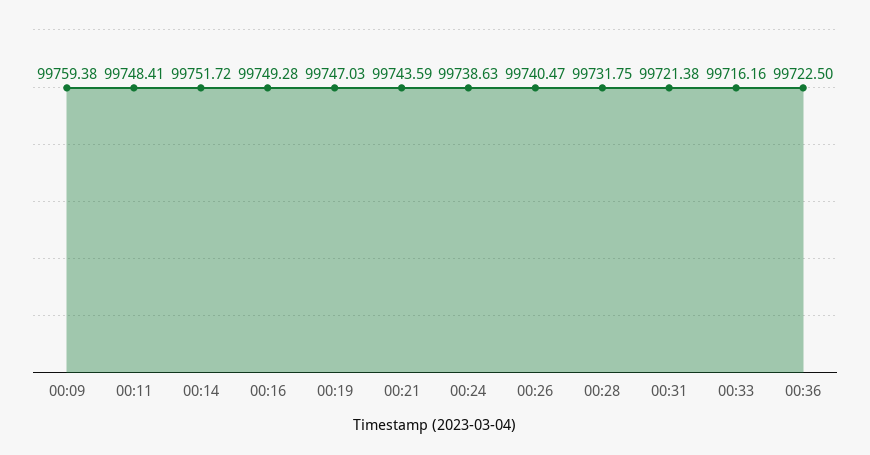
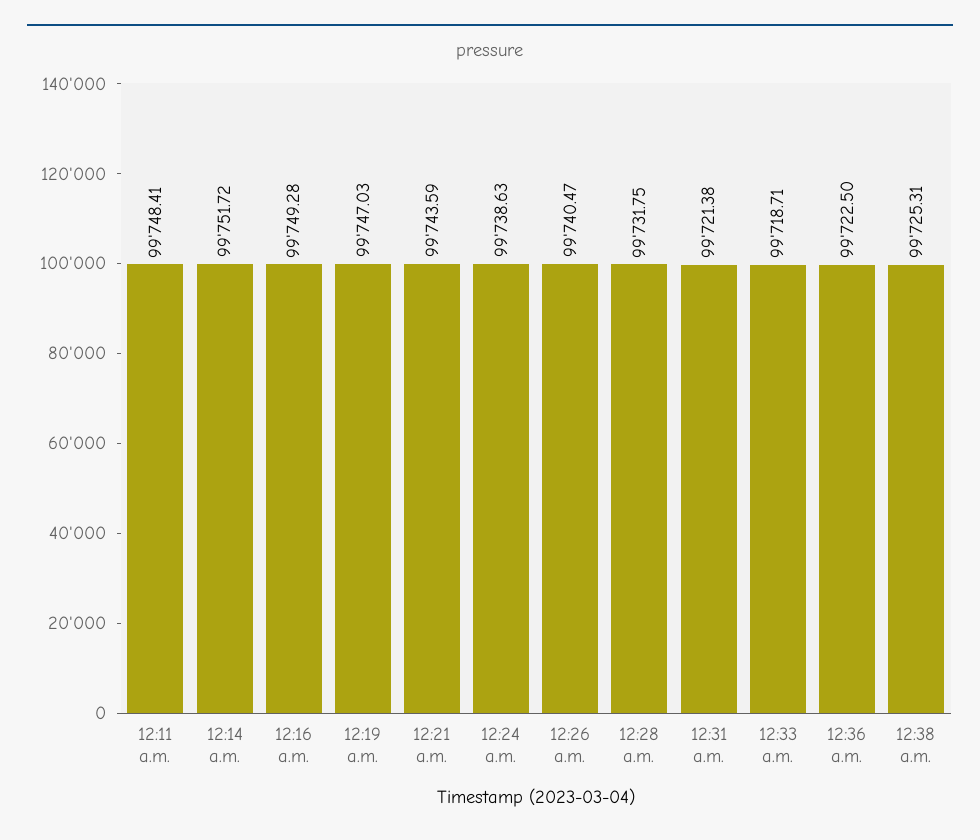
00:09: 99759.38 -> none
00:33: 99716.16 -> 99718.71
12:38 a.m.: none -> 99725.31

